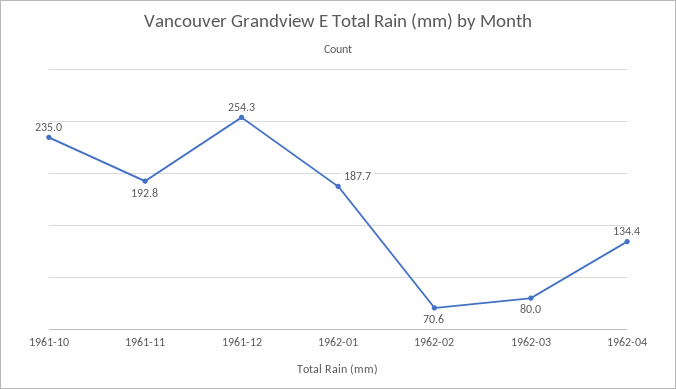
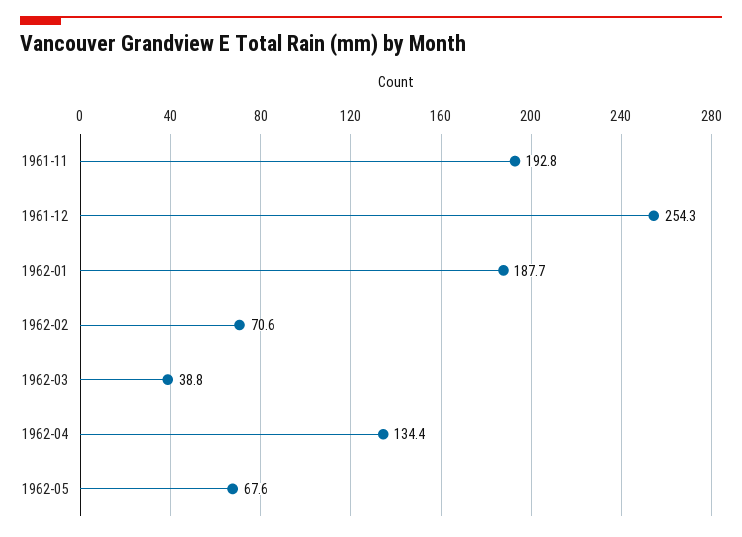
1961-10: 235 -> none
1962-03: 80 -> 38.8
1962-05: none -> 67.6

